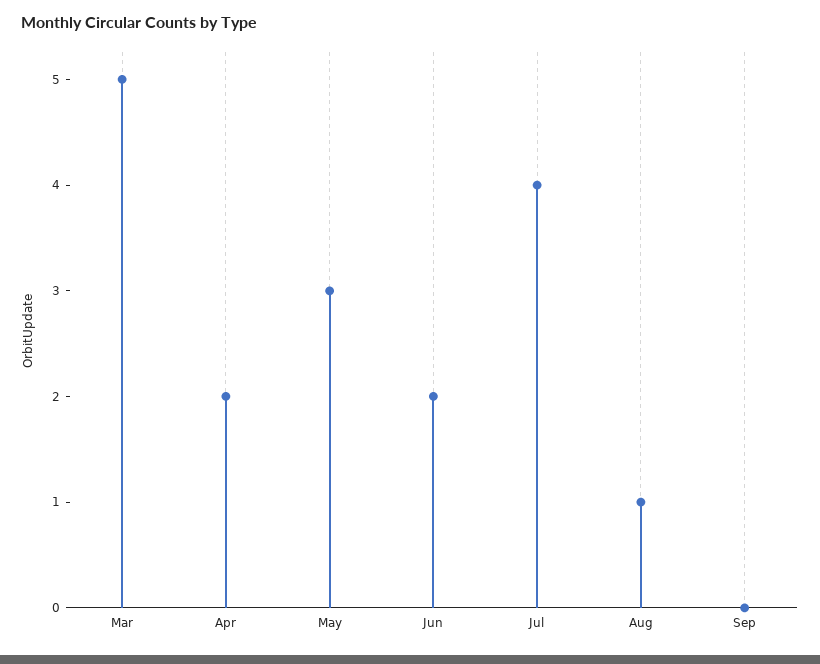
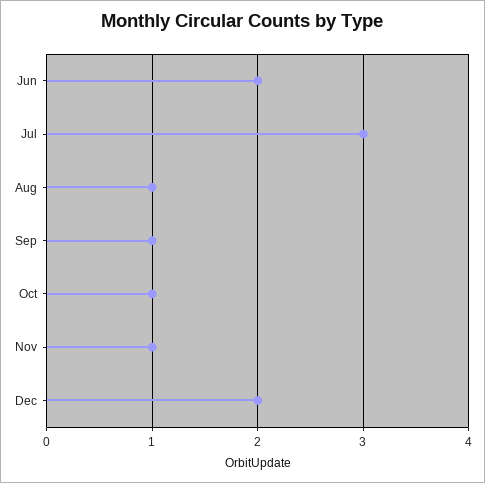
Mar: 5 -> none
Apr: 2 -> none
May: 3 -> none
Jul: 4 -> 3
Sep: 0 -> 1
Oct: none -> 1
Nov: none -> 1
Dec: none -> 2

